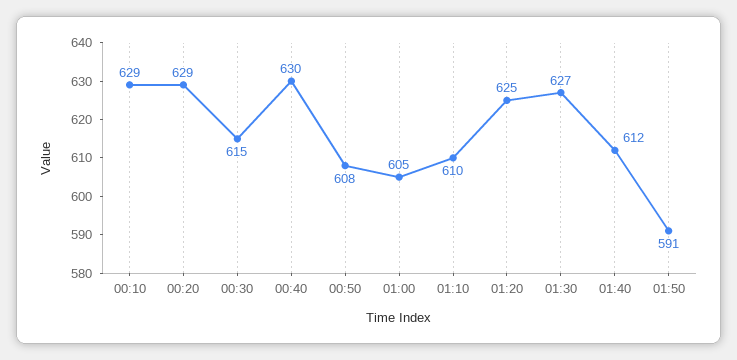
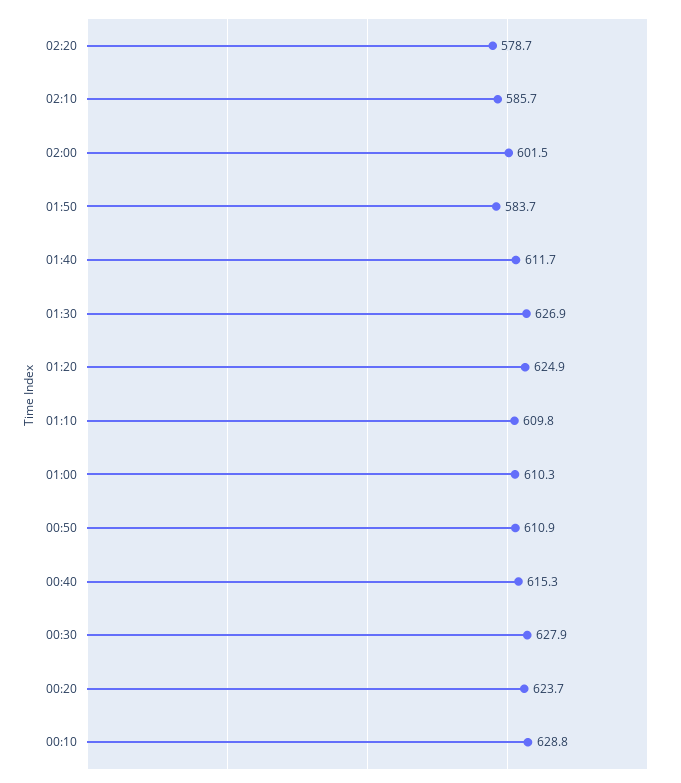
00:20: 629 -> 623.7
00:30: 615 -> 627.9
00:40: 630 -> 615.3
00:50: 608 -> 610.9
01:00: 605 -> 610.3
01:50: 591 -> 583.7
02:20: none -> 578.7
02:10: none -> 585.7
02:00: none -> 601.5

